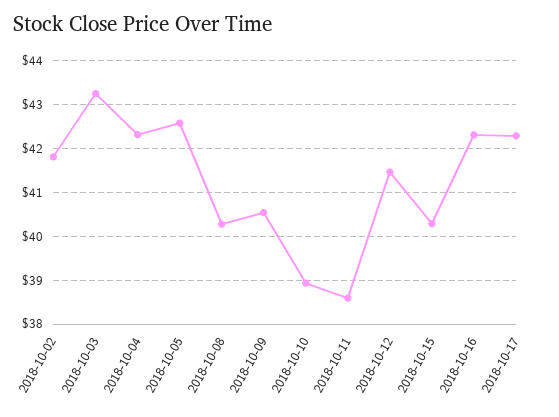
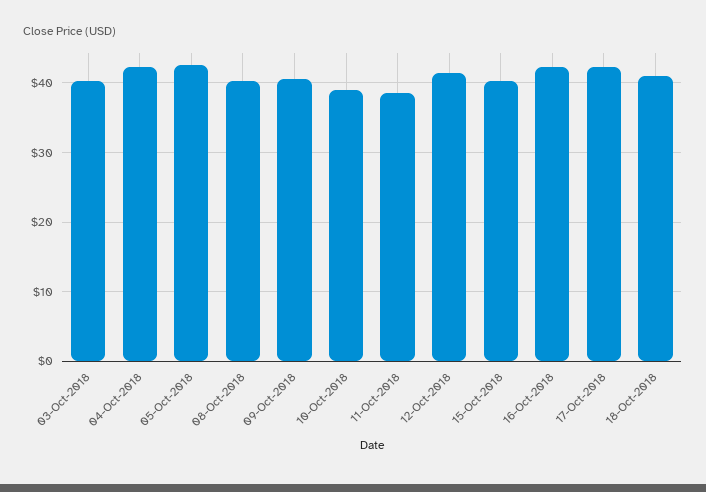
2018-10-02: 41.8 -> none
2018-10-03: 43.2 -> 40
18-Oct-2018: none -> 41

